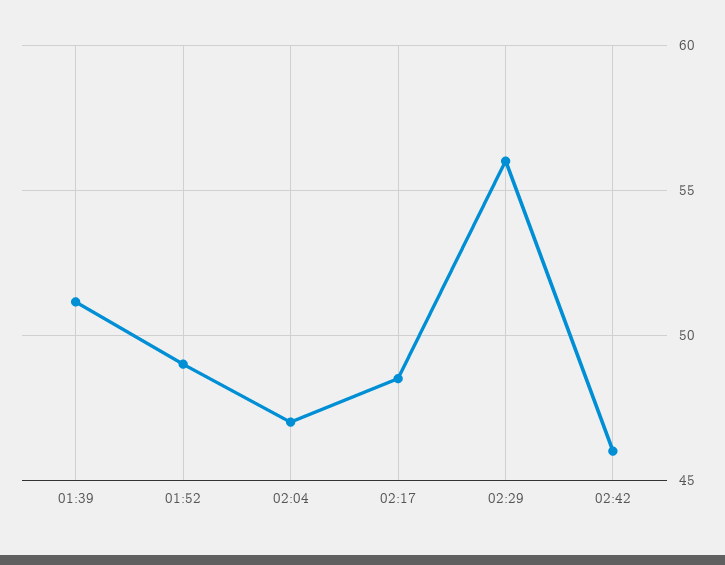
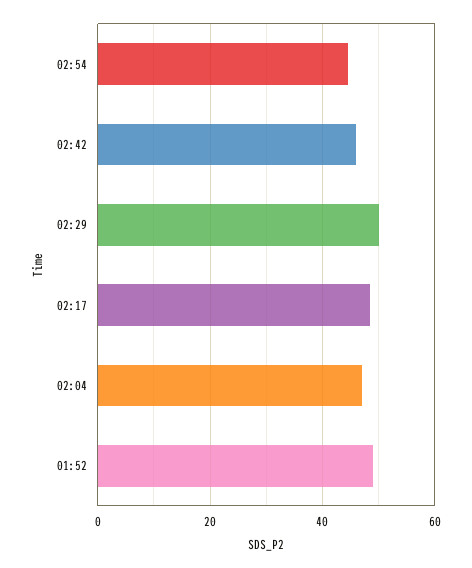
01:39: 51 -> none
02:29: 56 -> 50
02:54: none -> 44

